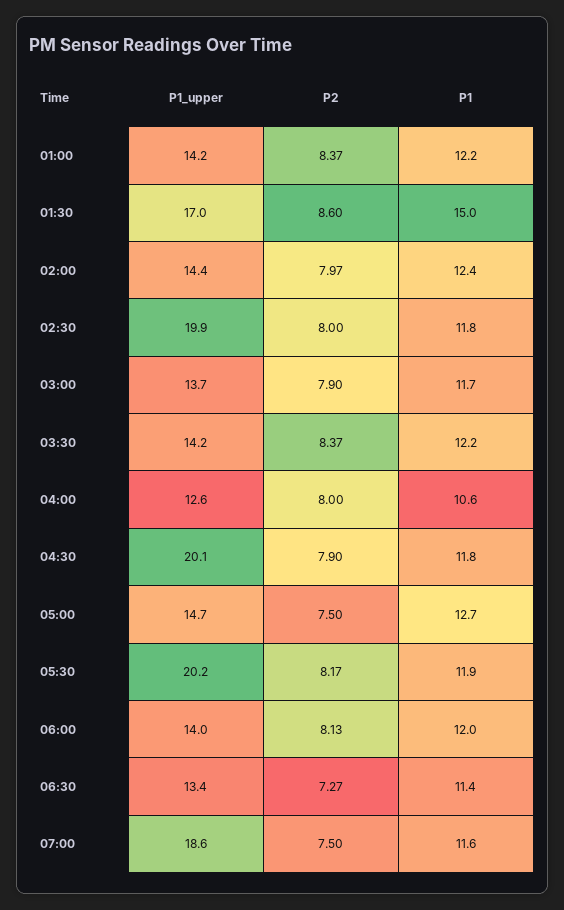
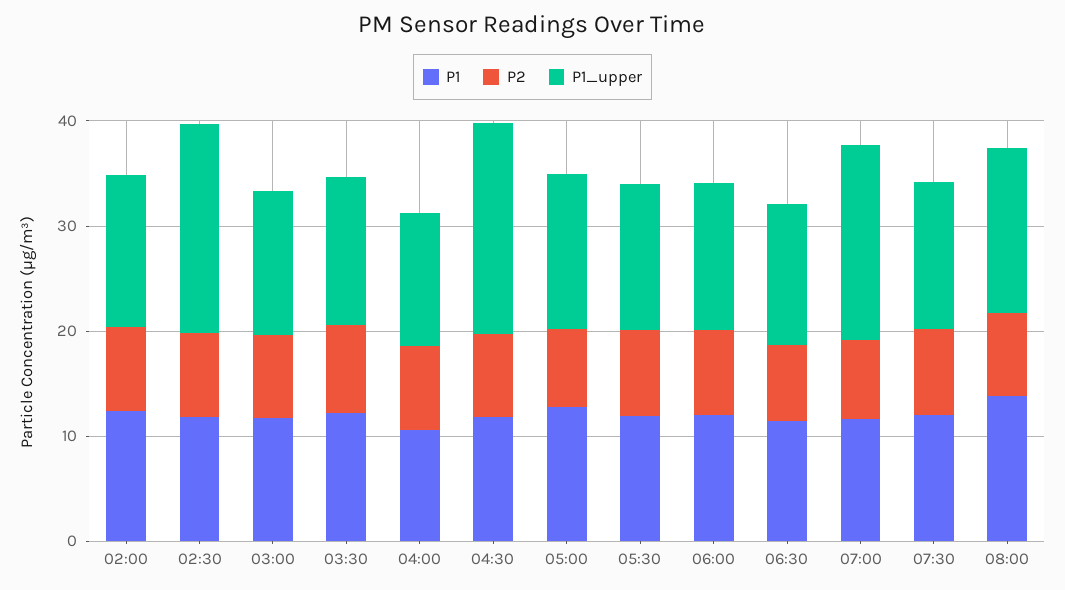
P1_upper, 01:00: 14.2 -> none
P2, 01:00: 8.37 -> none
P1, 01:00: 12.2 -> none
P1_upper, 01:30: 17 -> none
P2, 01:30: 8.6 -> none
P1, 01:30: 15 -> none
P1_upper, 05:30: 20.2 -> 14
P1, 07:30: none -> 12
P2, 07:30: none -> 8
P1_upper, 07:30: none -> 14
P1, 08:00: none -> 14
P2, 08:00: none -> 8
P1_upper, 08:00: none -> 16

